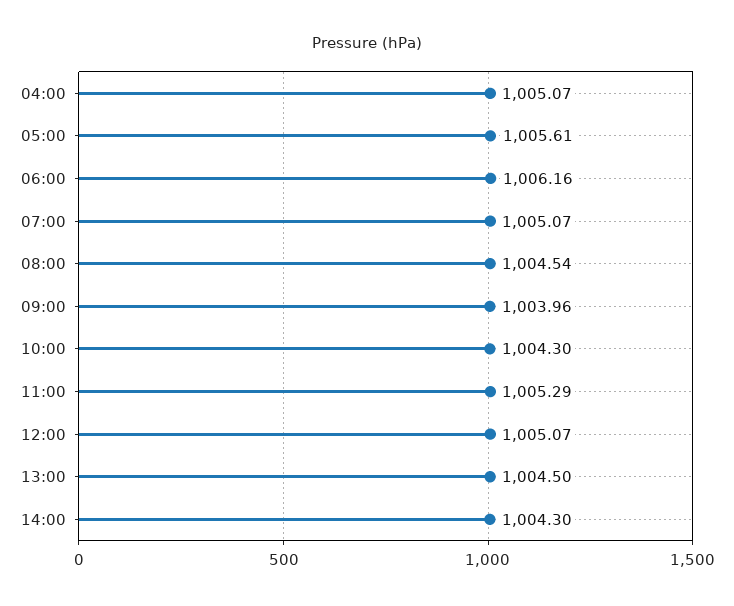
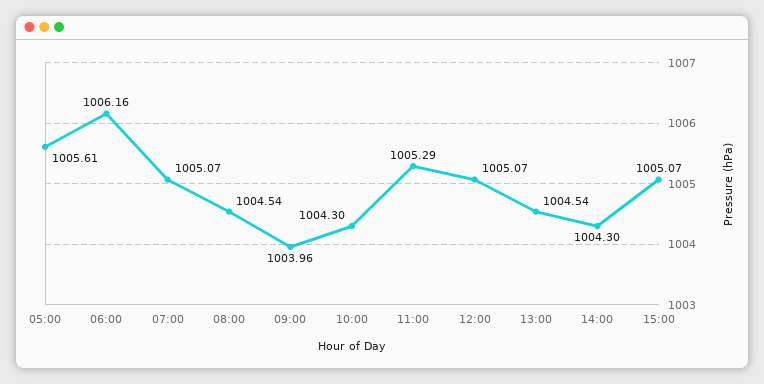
04:00: 1005.07 -> none
13:00: 1004.5 -> 1004.54
15:00: none -> 1005.07

